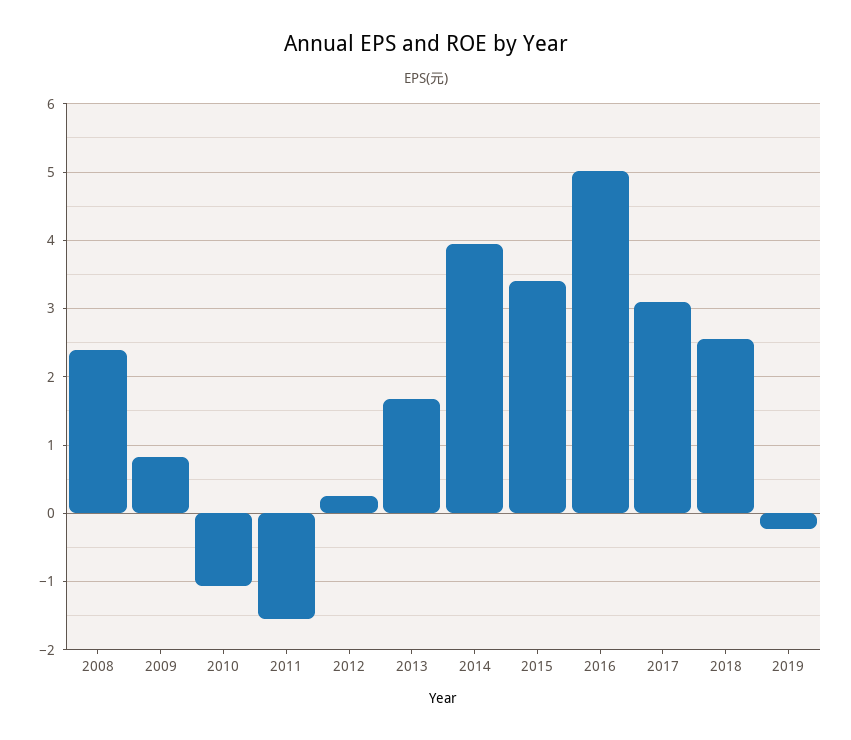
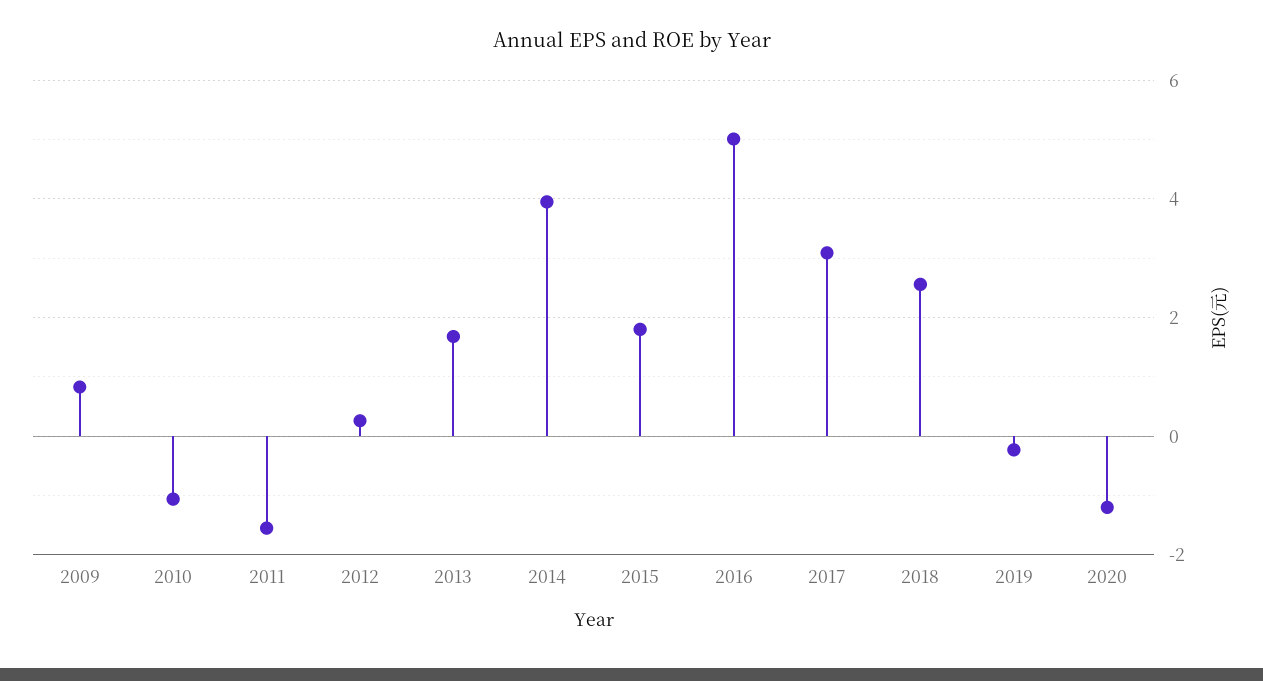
2008: 2.4 -> none
2015: 3.4 -> 1.8
2020: none -> -1.2

